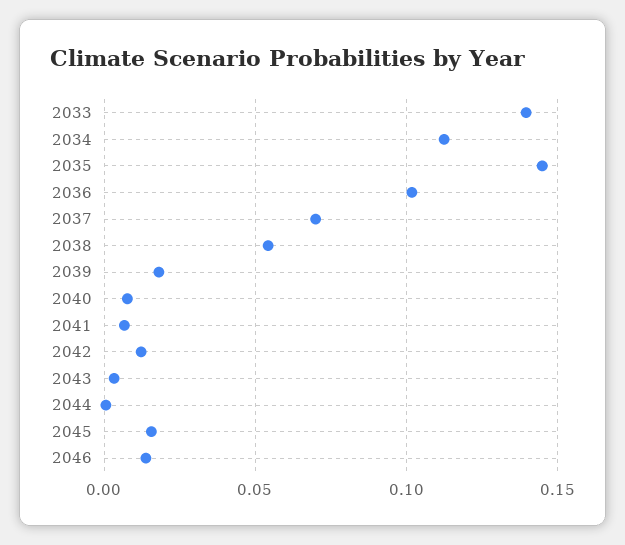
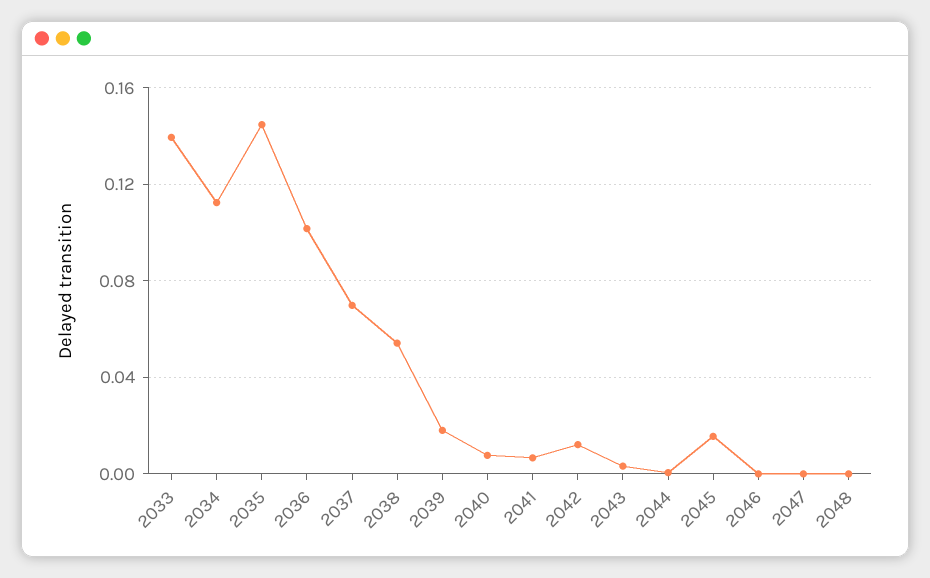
2046: 0.015 -> 0
2047: none -> 0
2048: none -> 0

